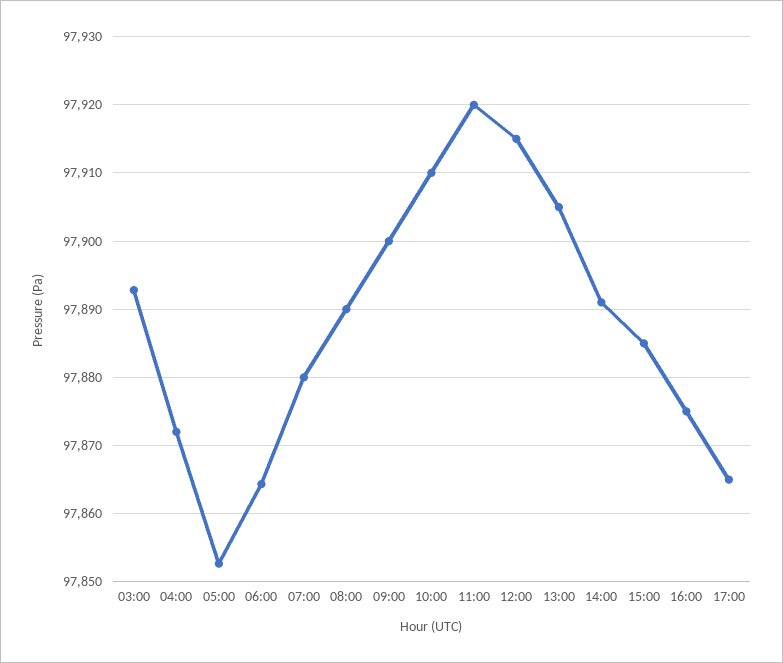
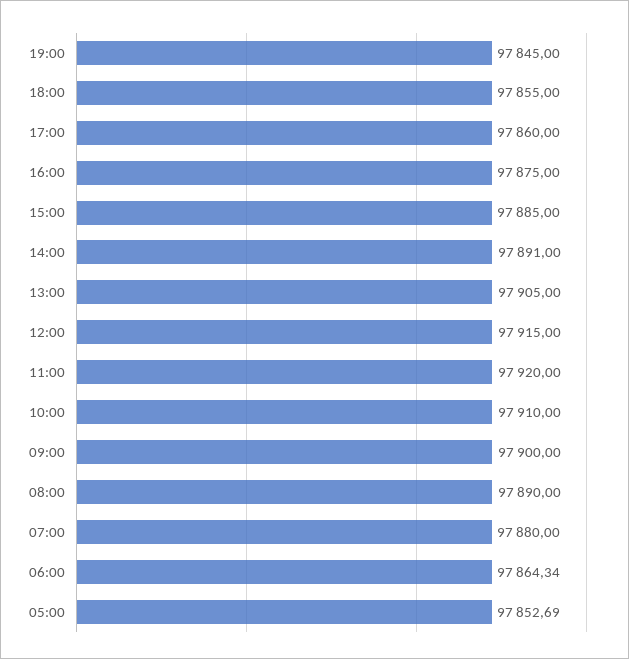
03:00: 97893 -> none
04:00: 97872 -> none
17:00: 97865 -> 97860
19:00: none -> 97845
18:00: none -> 97855

